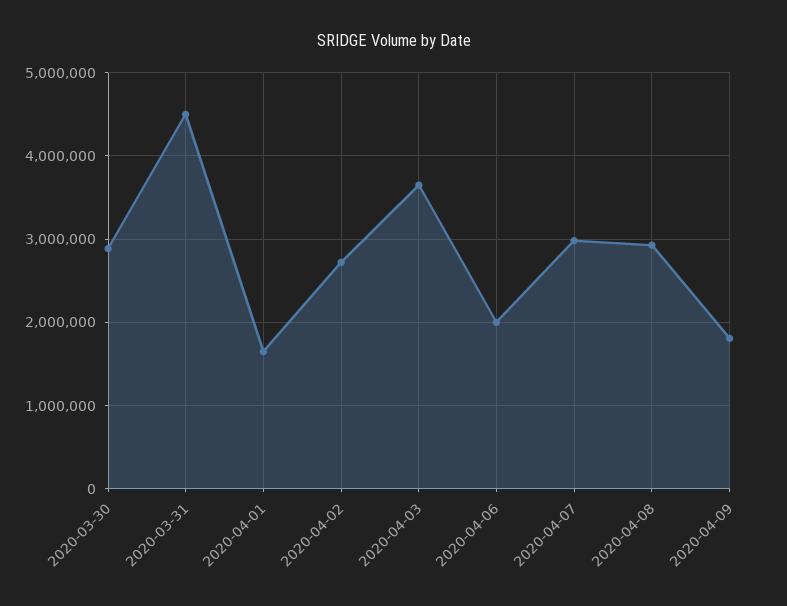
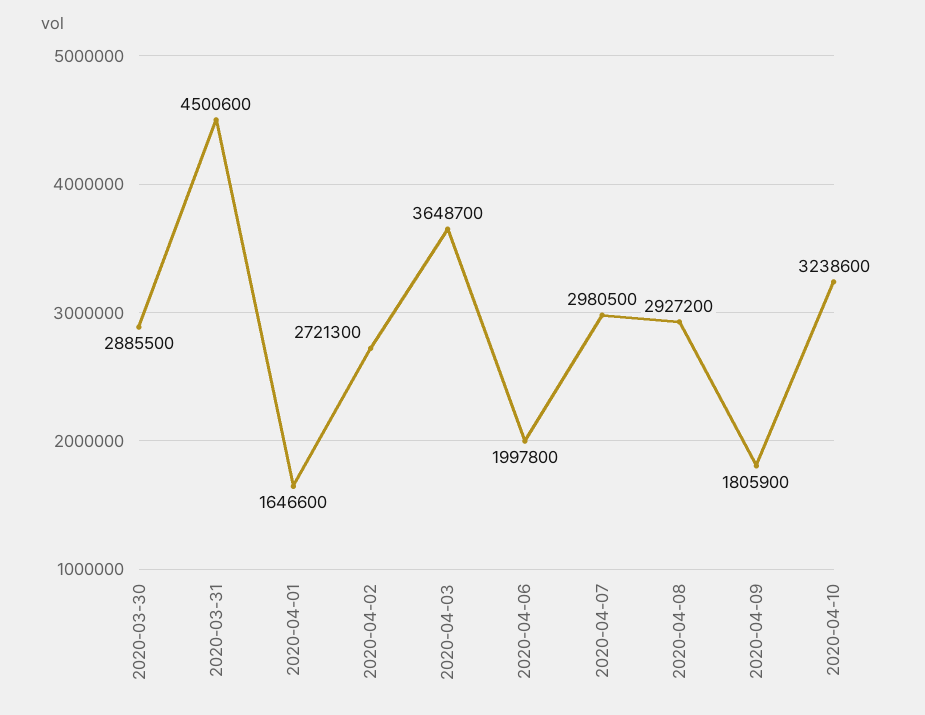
2020-04-10: none -> 3238600

